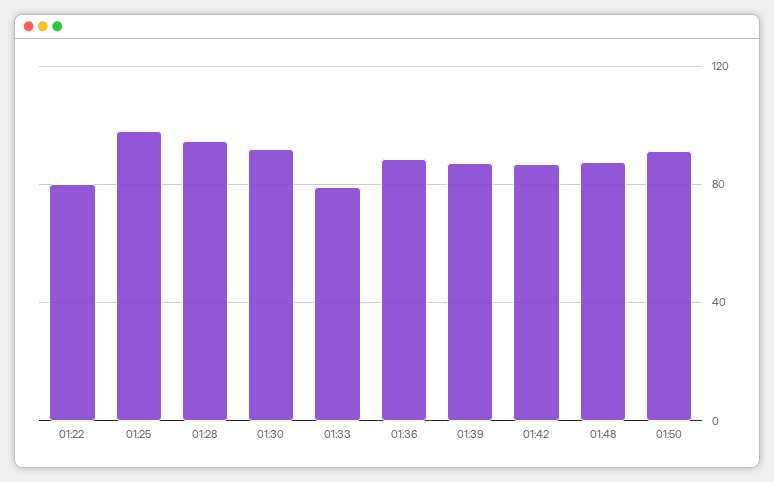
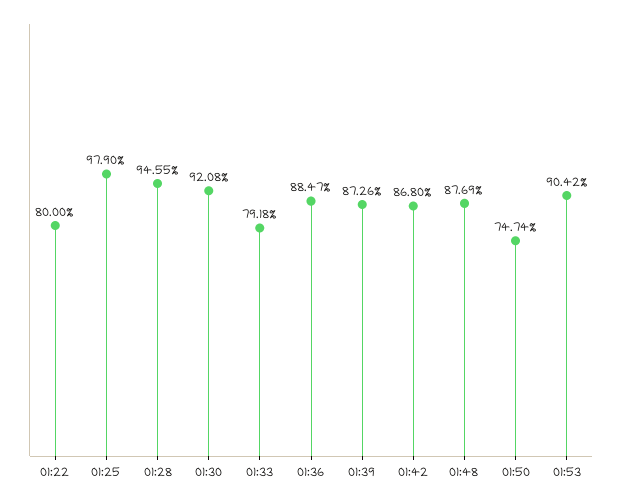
01:50: 90 -> 74.74
01:53: none -> 90.42

